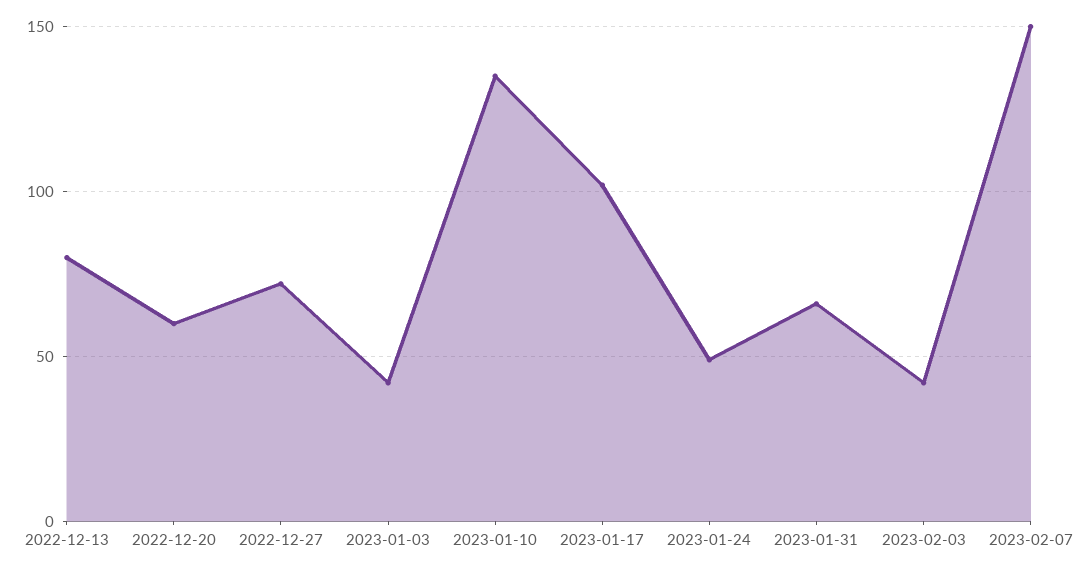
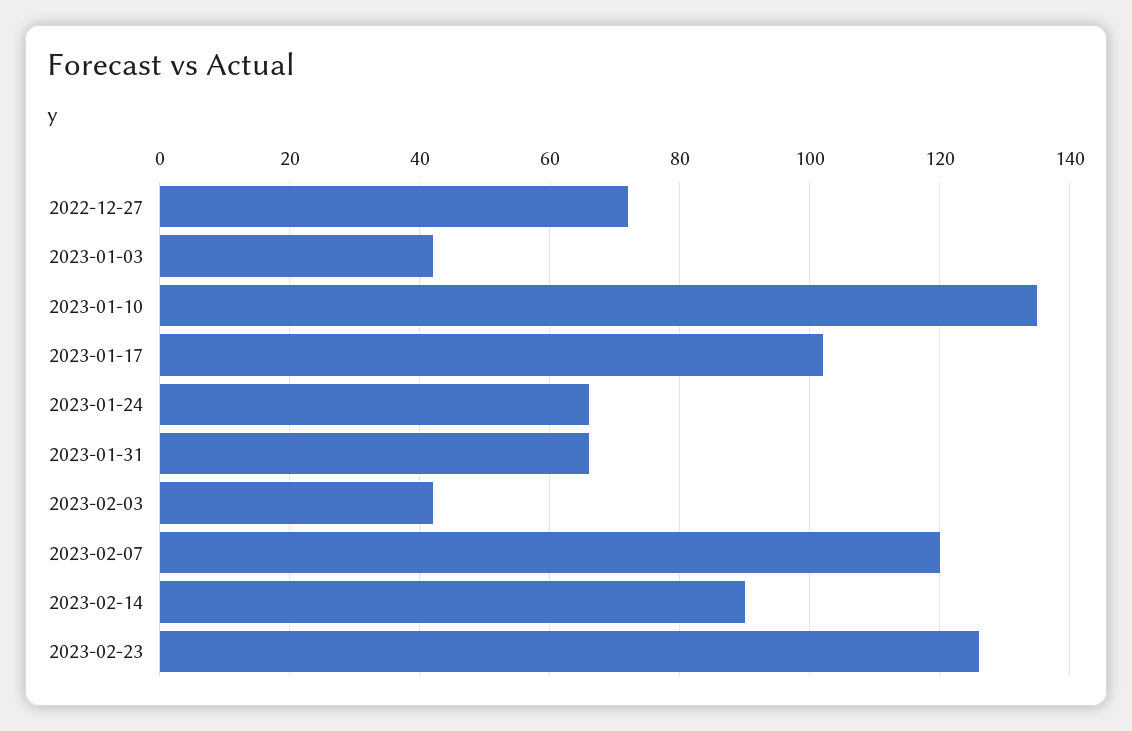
2022-12-13: 80 -> none
2022-12-20: 60 -> none
2023-01-24: 50 -> 65
2023-02-07: 150 -> 120
2023-02-14: none -> 90
2023-02-23: none -> 125

